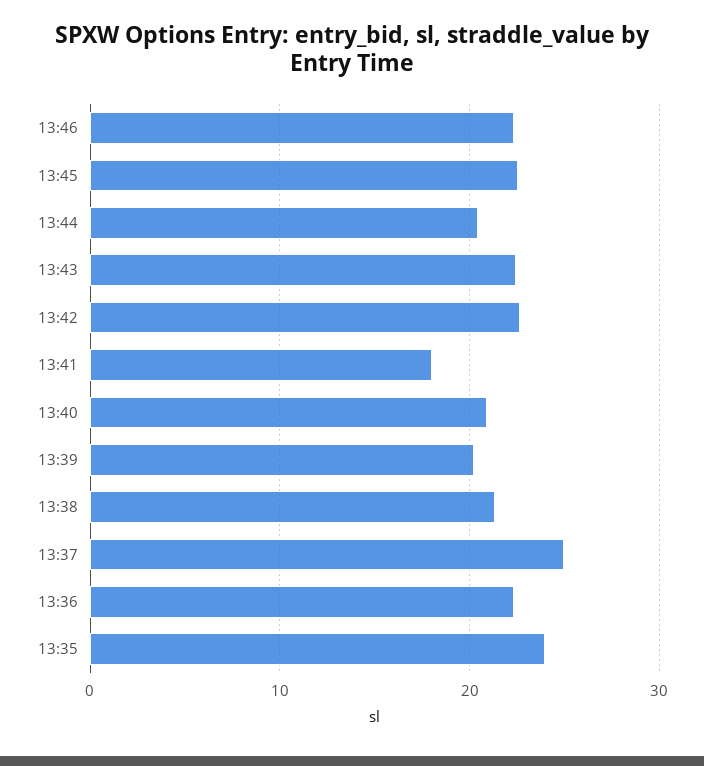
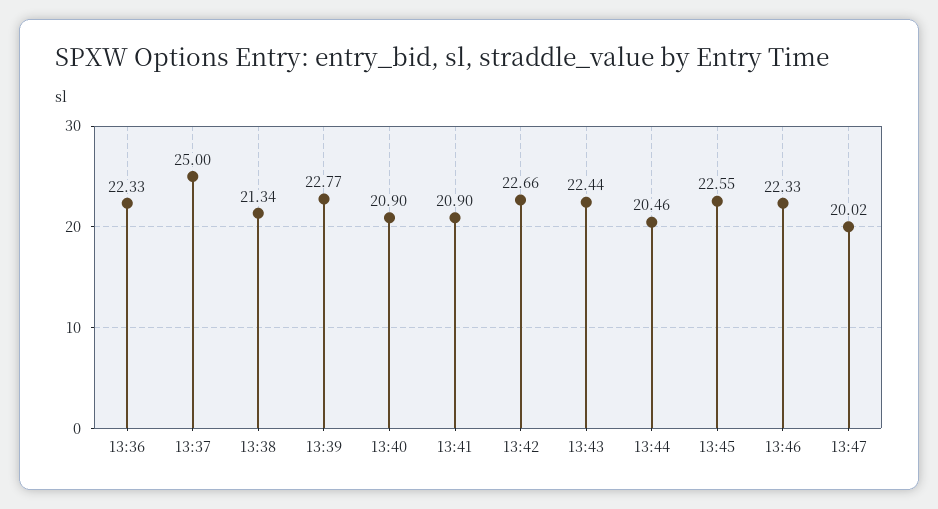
13:41: 18 -> 20.9
13:39: 20 -> 22.77
13:35: 24 -> none
13:47: none -> 20.02

